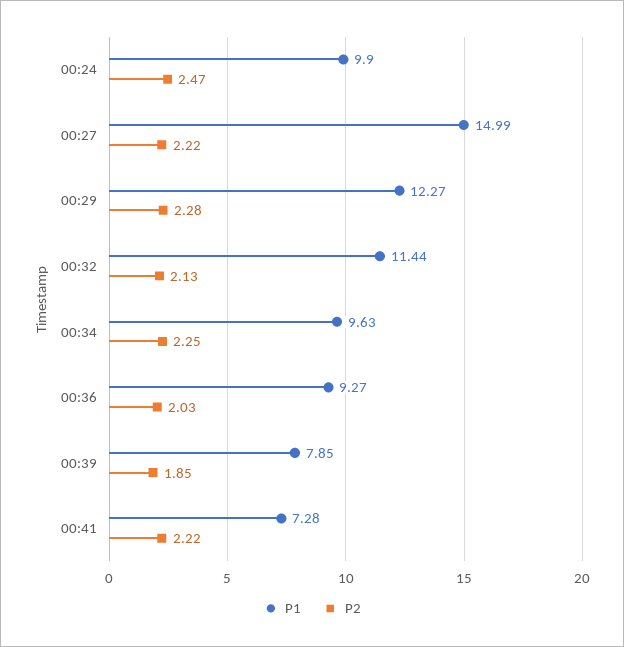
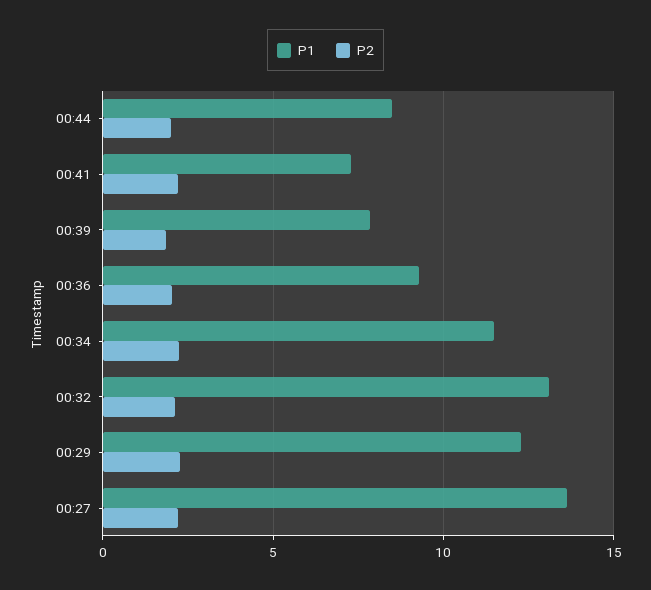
P1, 00:24: 9.9 -> none
P2, 00:24: 2.47 -> none
P1, 00:27: 14.99 -> 13.5
P1, 00:32: 11.44 -> 13
P1, 00:34: 9.63 -> 11.5
P1, 00:44: none -> 8.5
P2, 00:44: none -> 2

